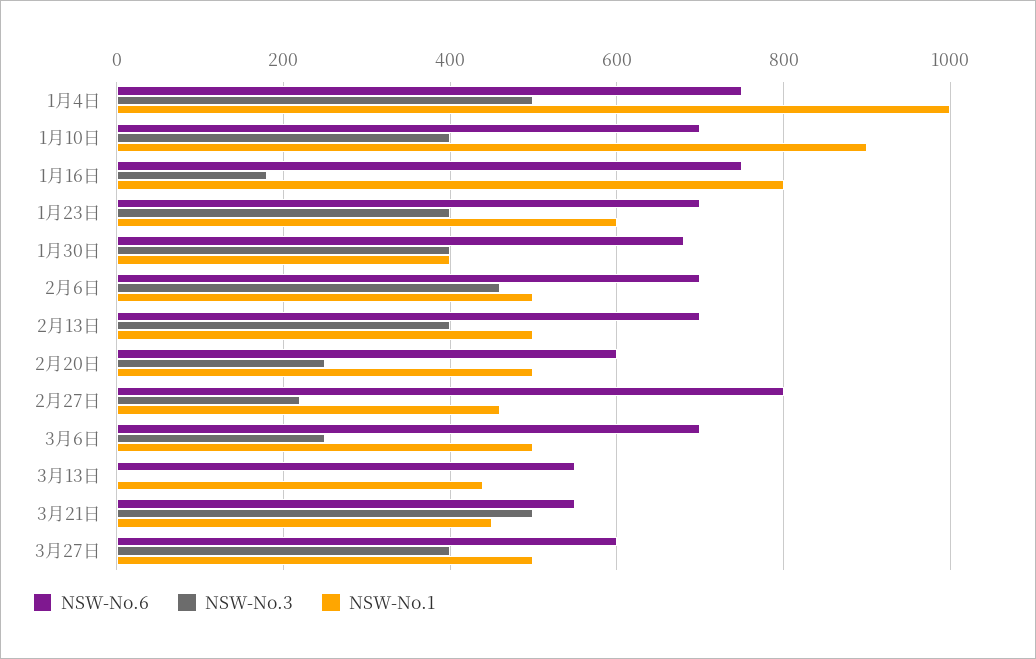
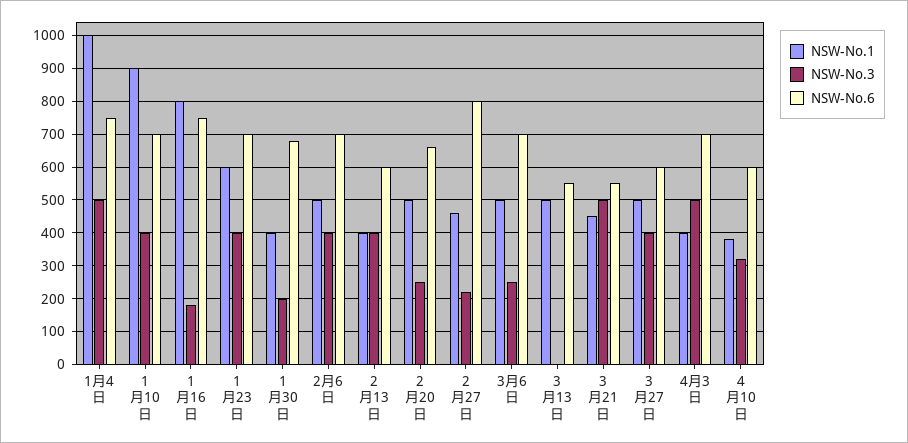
NSW-No.3, 1月30日: 400 -> 200
NSW-No.3, 2月6日: 460 -> 400
NSW-No.6, 2月13日: 700 -> 600
NSW-No.1, 2月13日: 500 -> 400
NSW-No.6, 2月20日: 600 -> 660
NSW-No.1, 3月13日: 440 -> 500
NSW-No.1, 4月3日: none -> 400
NSW-No.3, 4月3日: none -> 500
NSW-No.6, 4月3日: none -> 700
NSW-No.1, 4月10日: none -> 380
NSW-No.3, 4月10日: none -> 320
NSW-No.6, 4月10日: none -> 600

